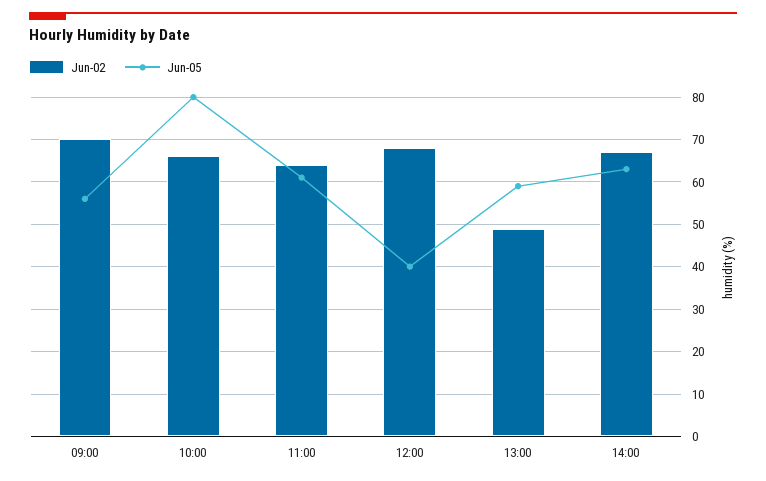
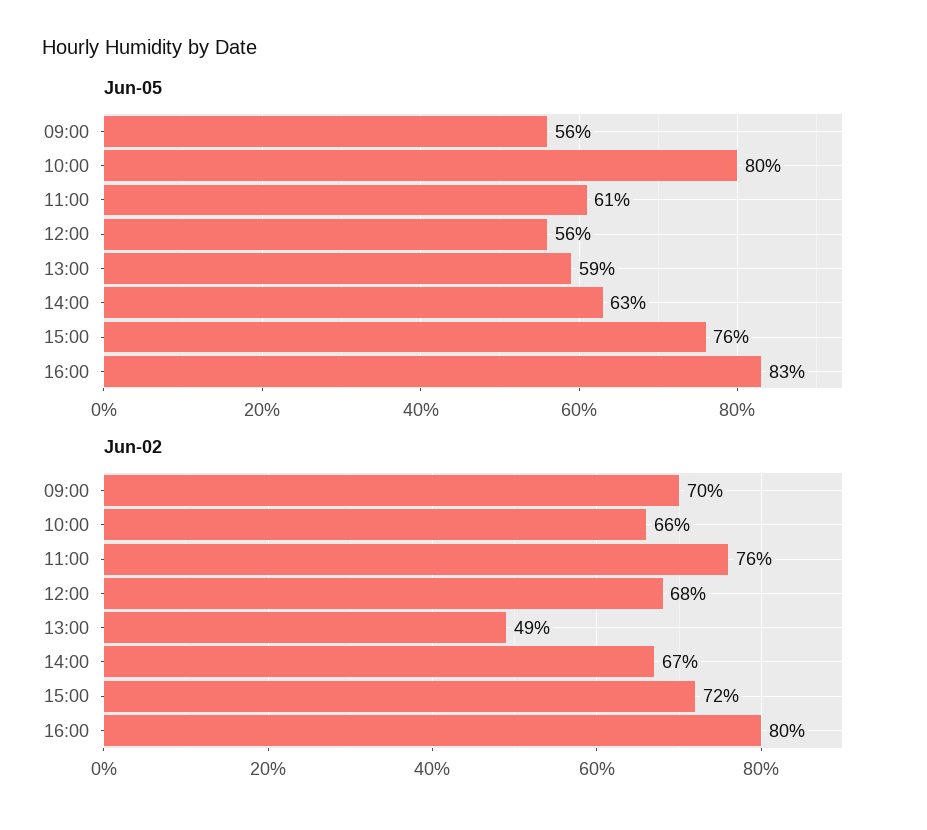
Jun-02, 11:00: 65 -> 76
Jun-05, 12:00: 40 -> 56
Jun-05, 15:00: none -> 76
Jun-05, 16:00: none -> 83
Jun-02, 15:00: none -> 72
Jun-02, 16:00: none -> 80

